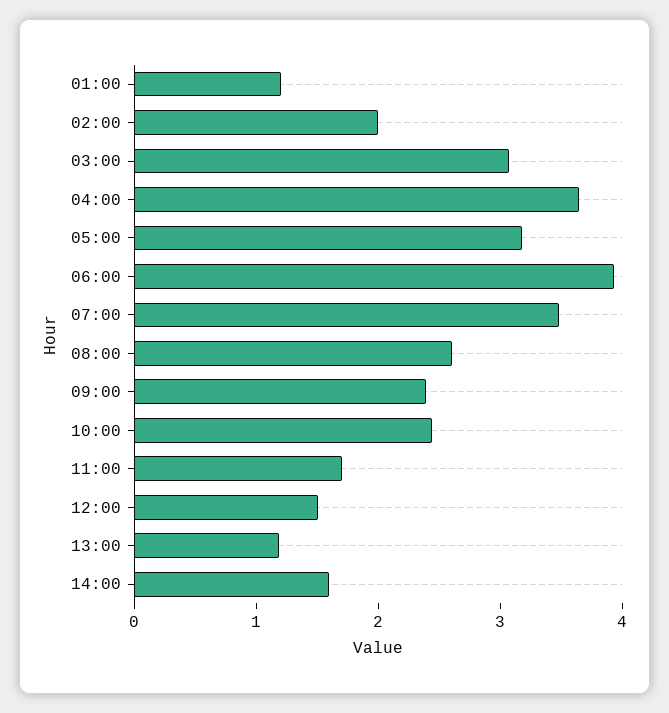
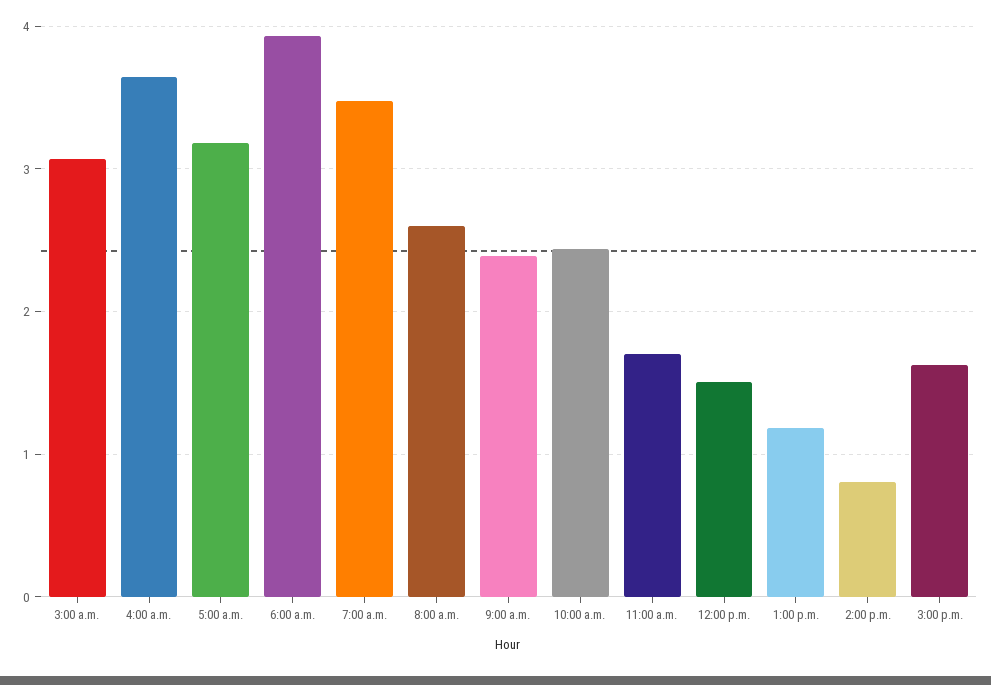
01:00: 1.2 -> none
02:00: 2 -> none
14:00: 1.6 -> 0.8
3:00 p.m.: none -> 1.6

